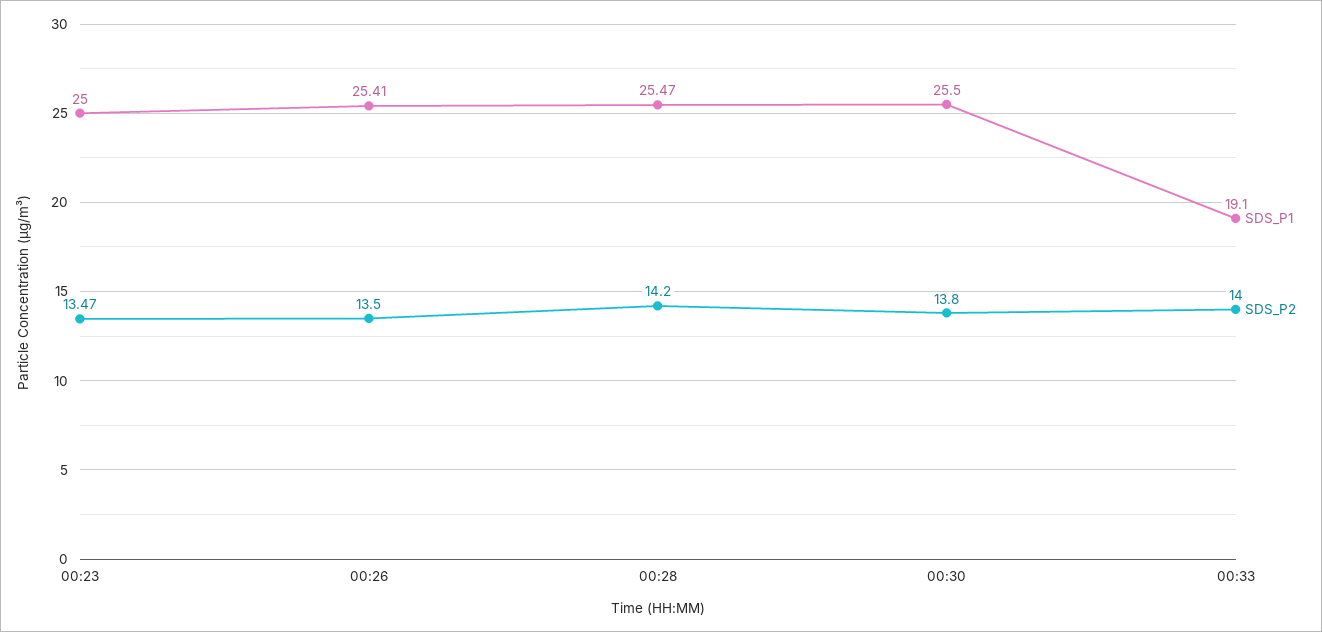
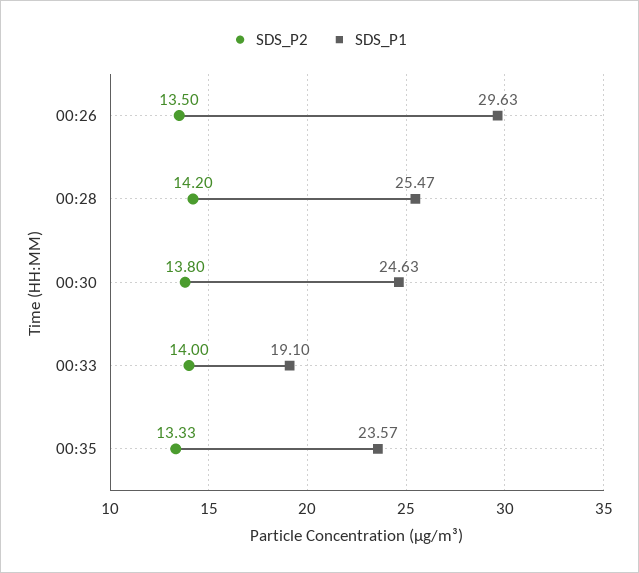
SDS_P1, 00:23: 25 -> none
SDS_P2, 00:23: 13.47 -> none
SDS_P1, 00:26: 25.41 -> 29.63
SDS_P1, 00:30: 25.5 -> 24.63
SDS_P2, 00:35: none -> 13.33
SDS_P1, 00:35: none -> 23.57

